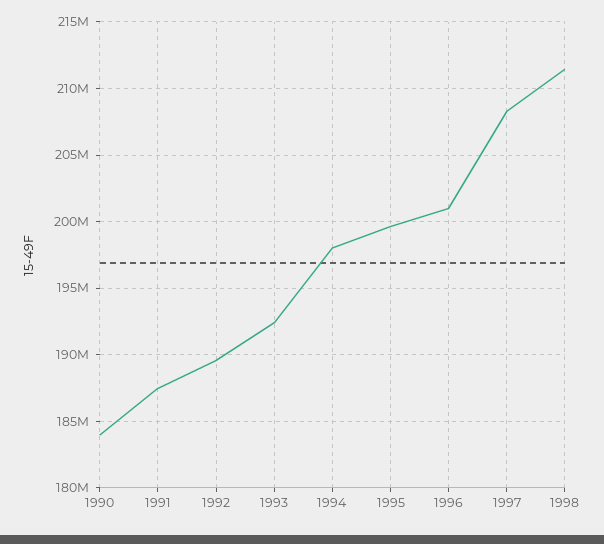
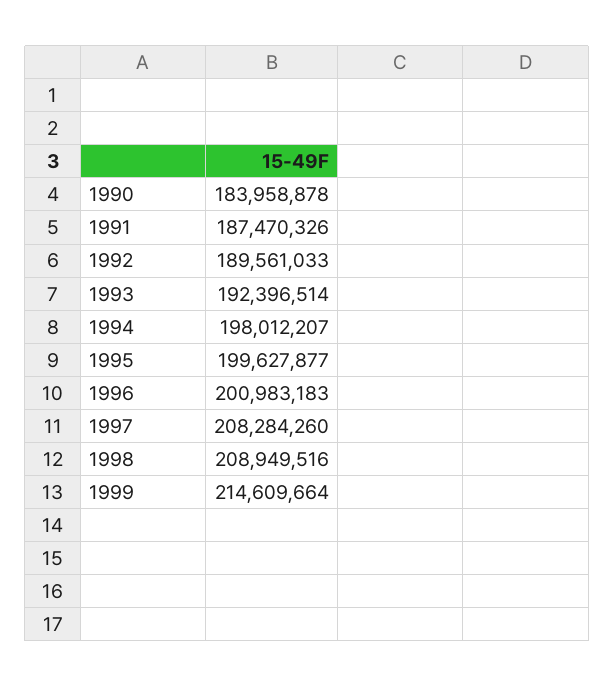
1998: 211500000 -> 208949516
1999: none -> 214609664

